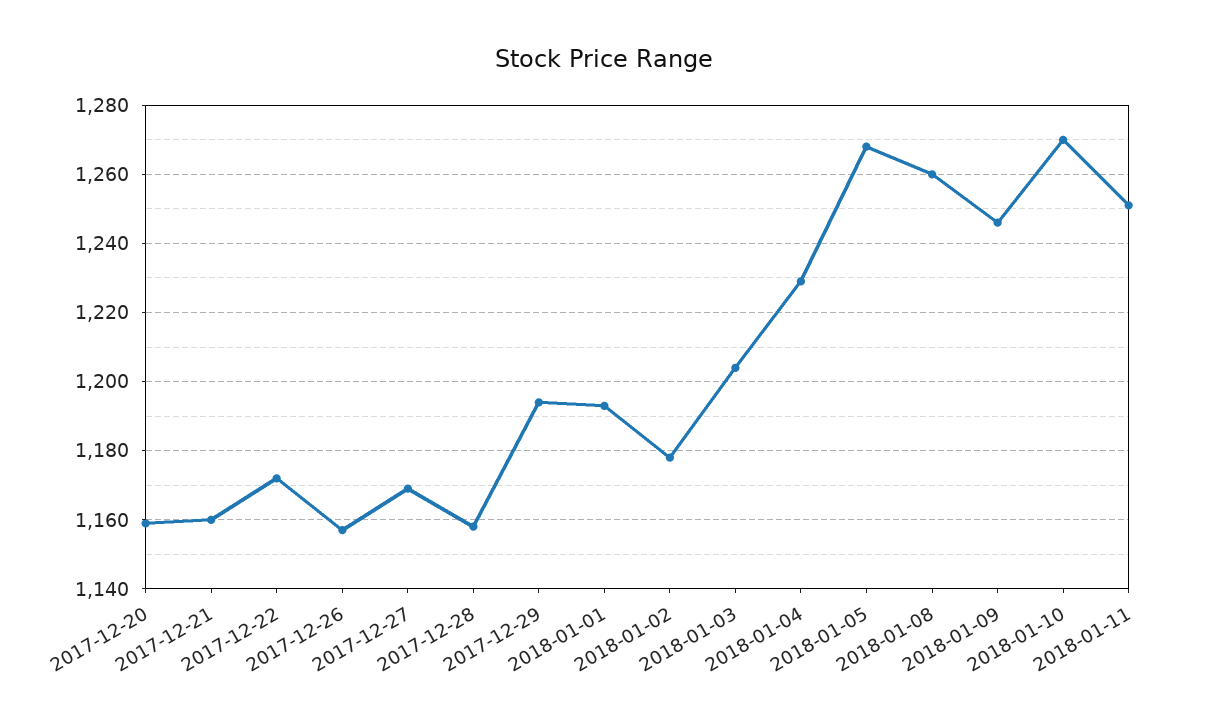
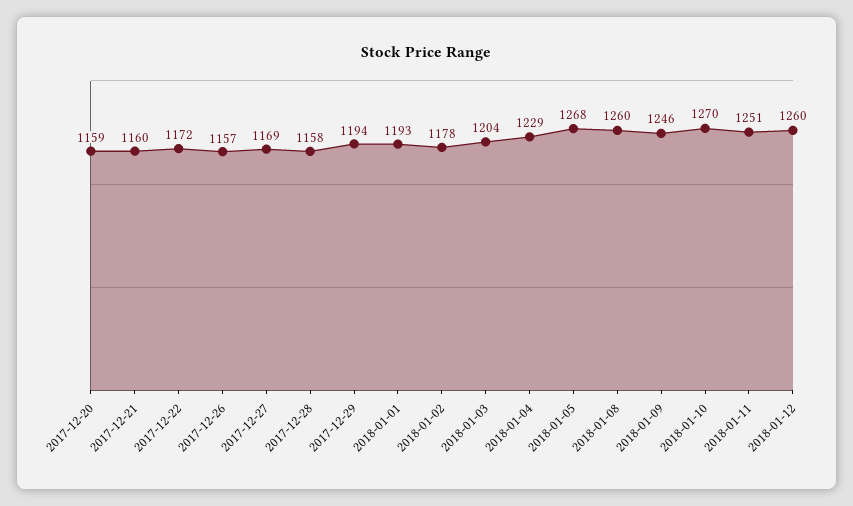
2018-01-12: none -> 1260

